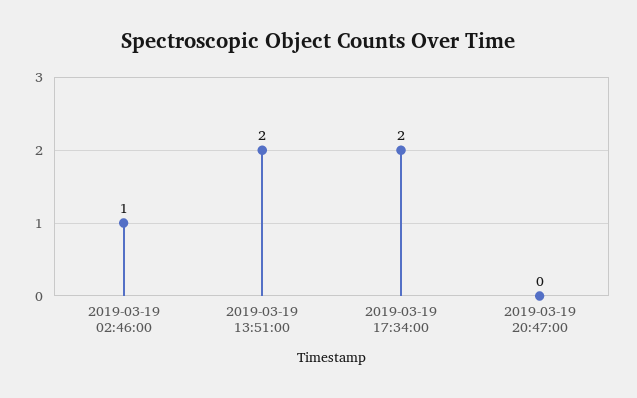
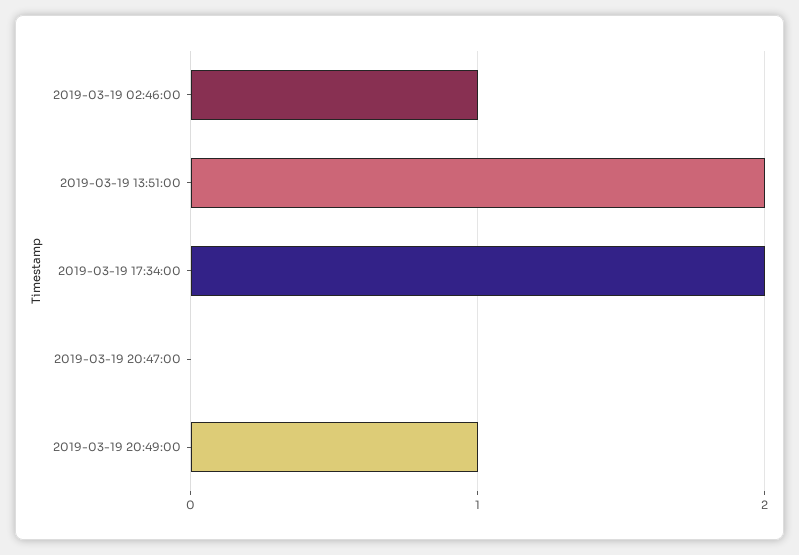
2019-03-19 20:49:00: none -> 1

